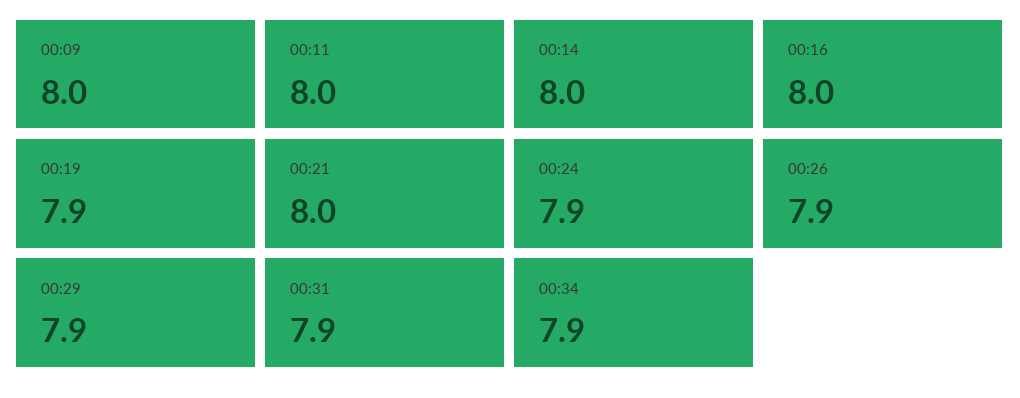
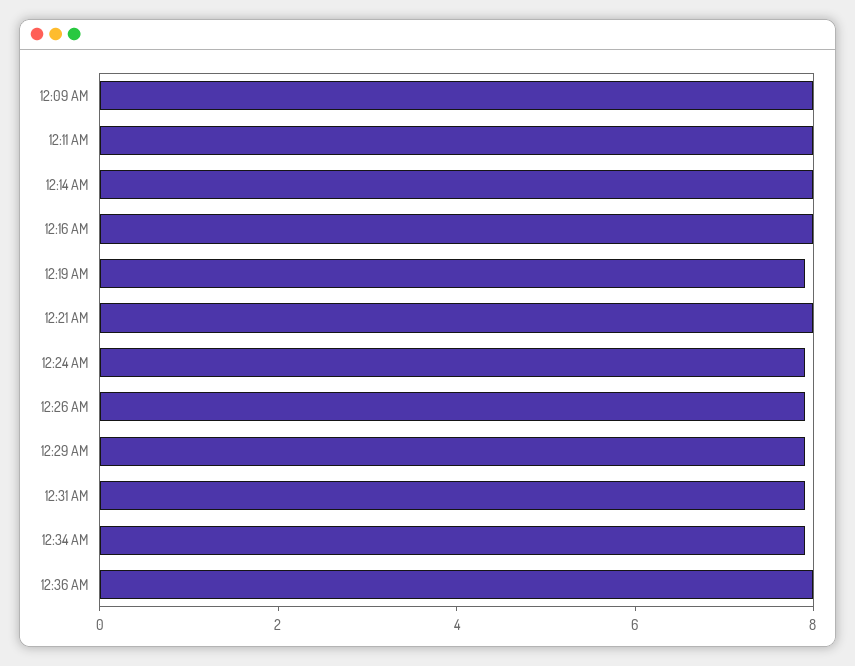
12:36 AM: none -> 8

